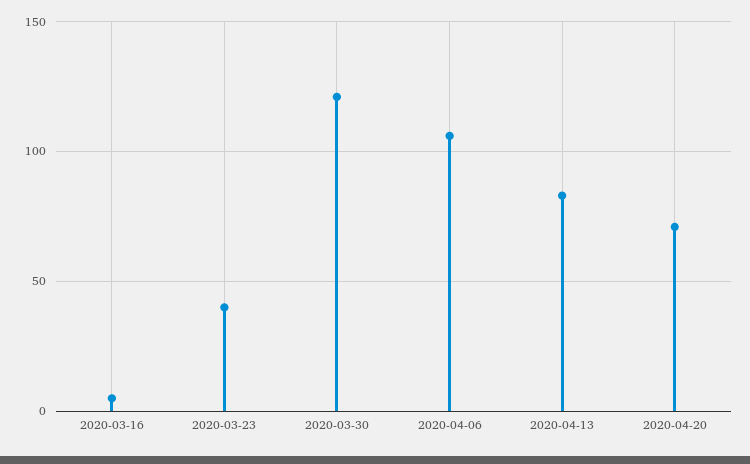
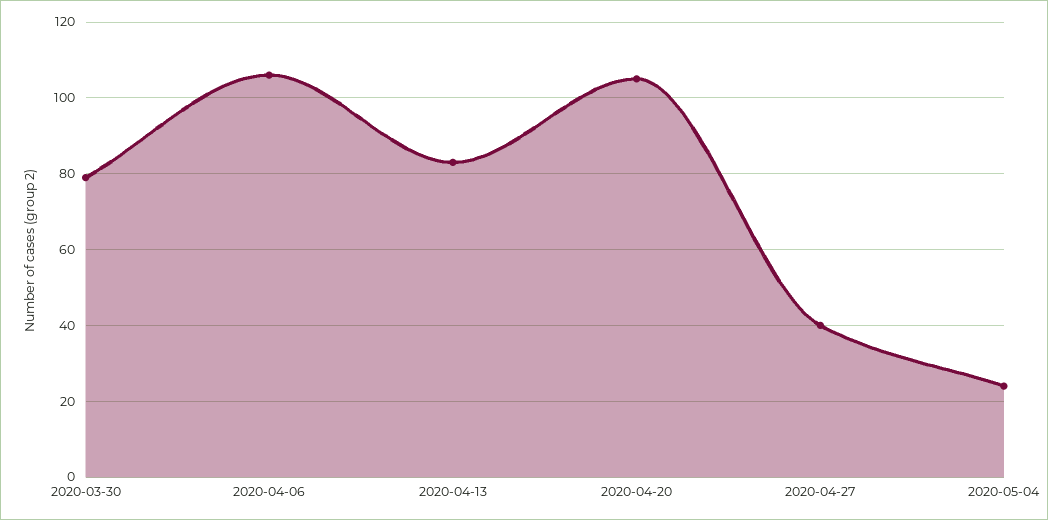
2020-03-16: 5 -> none
2020-03-23: 40 -> none
2020-03-30: 120 -> 80
2020-04-20: 70 -> 105
2020-04-27: none -> 40
2020-05-04: none -> 25

